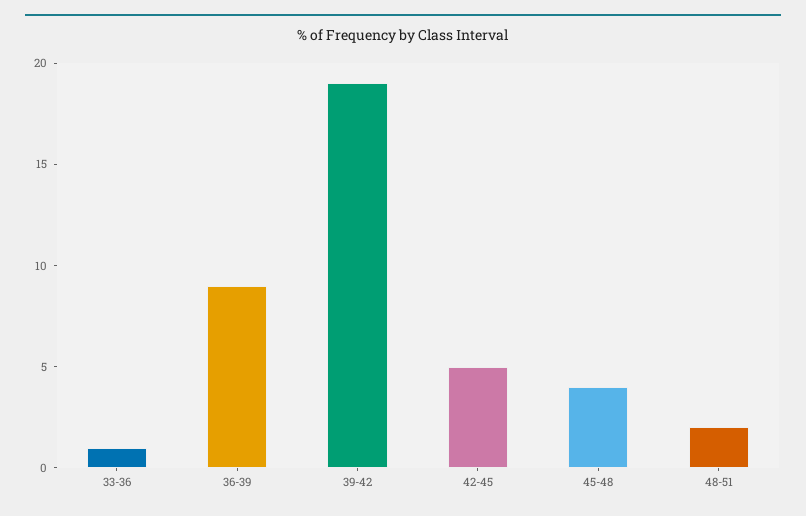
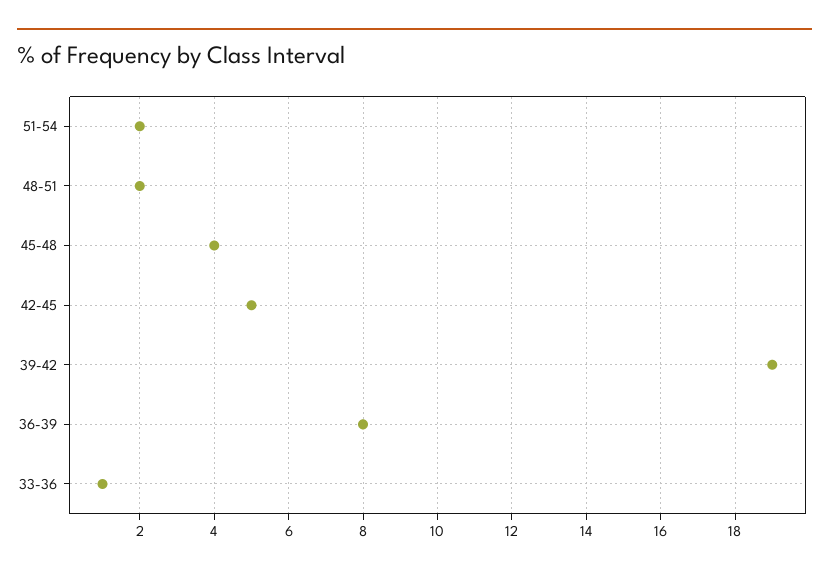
36-39: 9 -> 8
51-54: none -> 2

